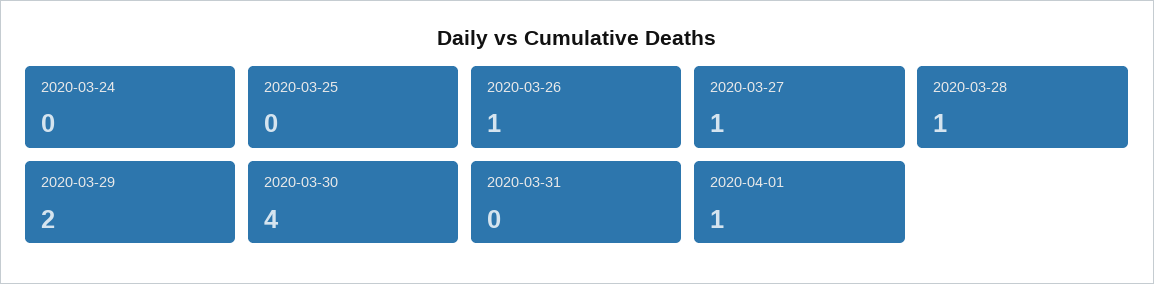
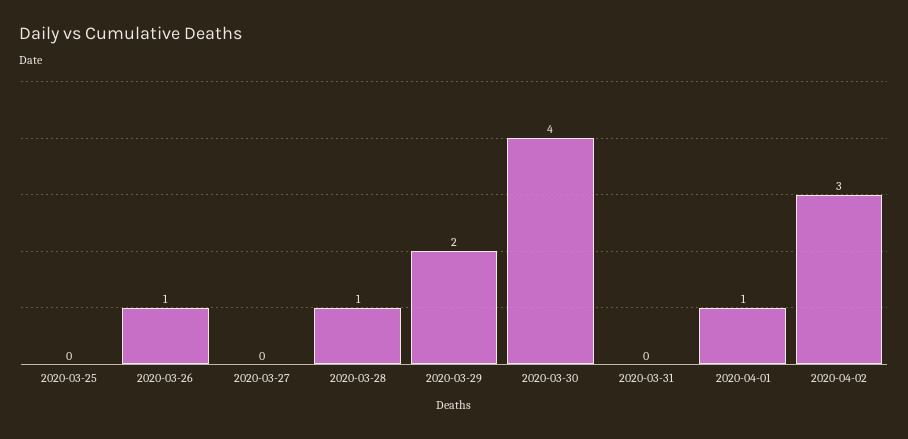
2020-03-24: 0 -> none
2020-03-27: 1 -> 0
2020-04-02: none -> 3

